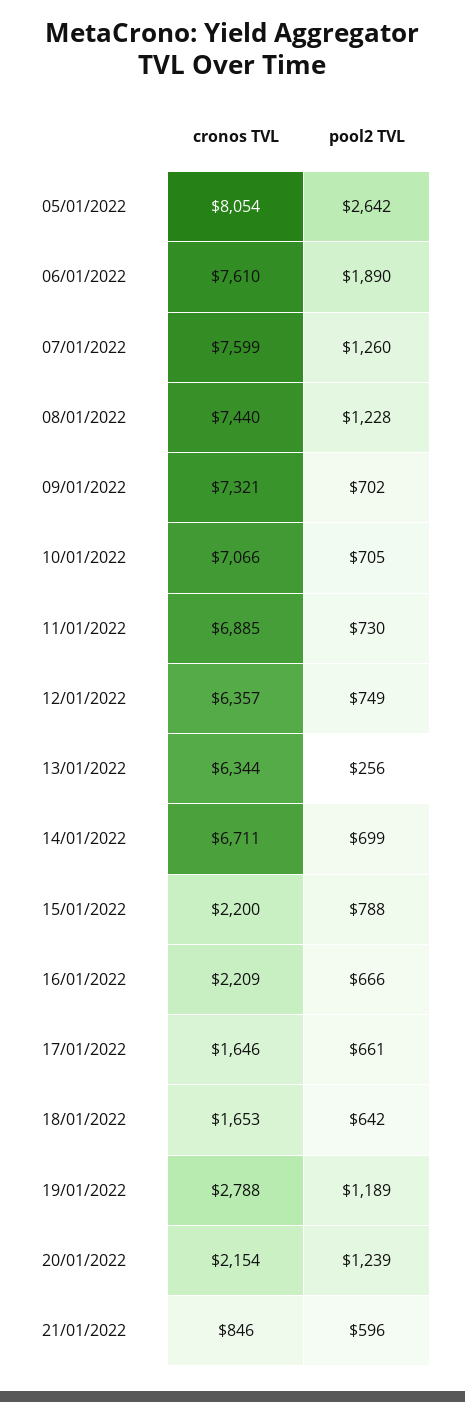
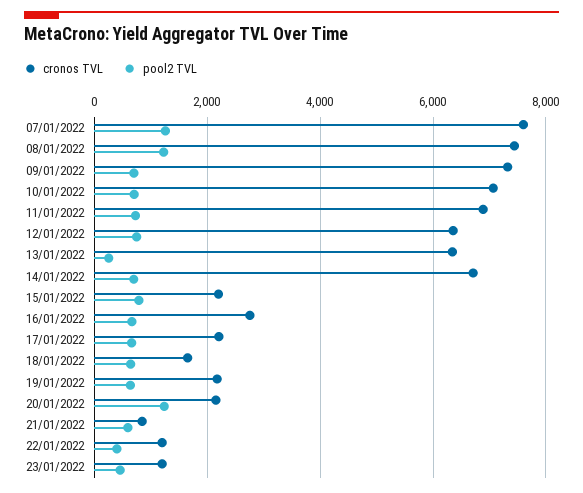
cronos TVL, 05/01/2022: 8054 -> none
pool2 TVL, 05/01/2022: 2642 -> none
cronos TVL, 06/01/2022: 7610 -> none
pool2 TVL, 06/01/2022: 1890 -> none
cronos TVL, 16/01/2022: 2209 -> 2800
cronos TVL, 17/01/2022: 1646 -> 2200
cronos TVL, 19/01/2022: 2788 -> 2200
pool2 TVL, 19/01/2022: 1189 -> 600
cronos TVL, 22/01/2022: none -> 1200
pool2 TVL, 22/01/2022: none -> 400
cronos TVL, 23/01/2022: none -> 1200
pool2 TVL, 23/01/2022: none -> 400

